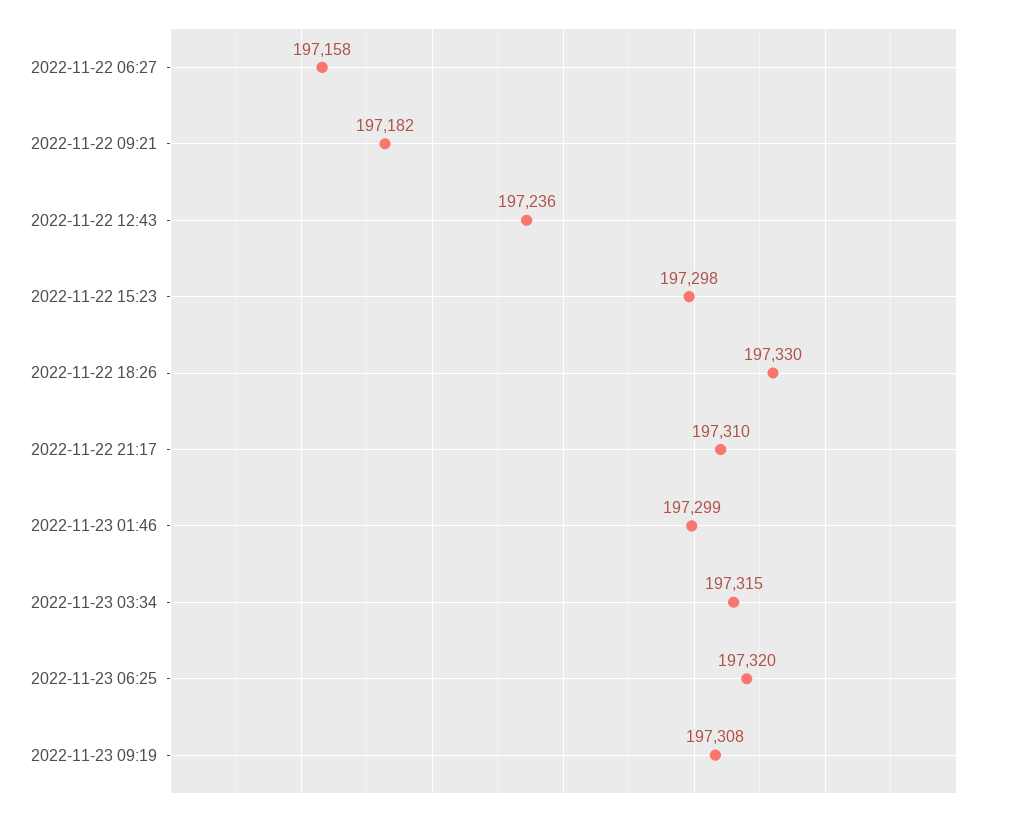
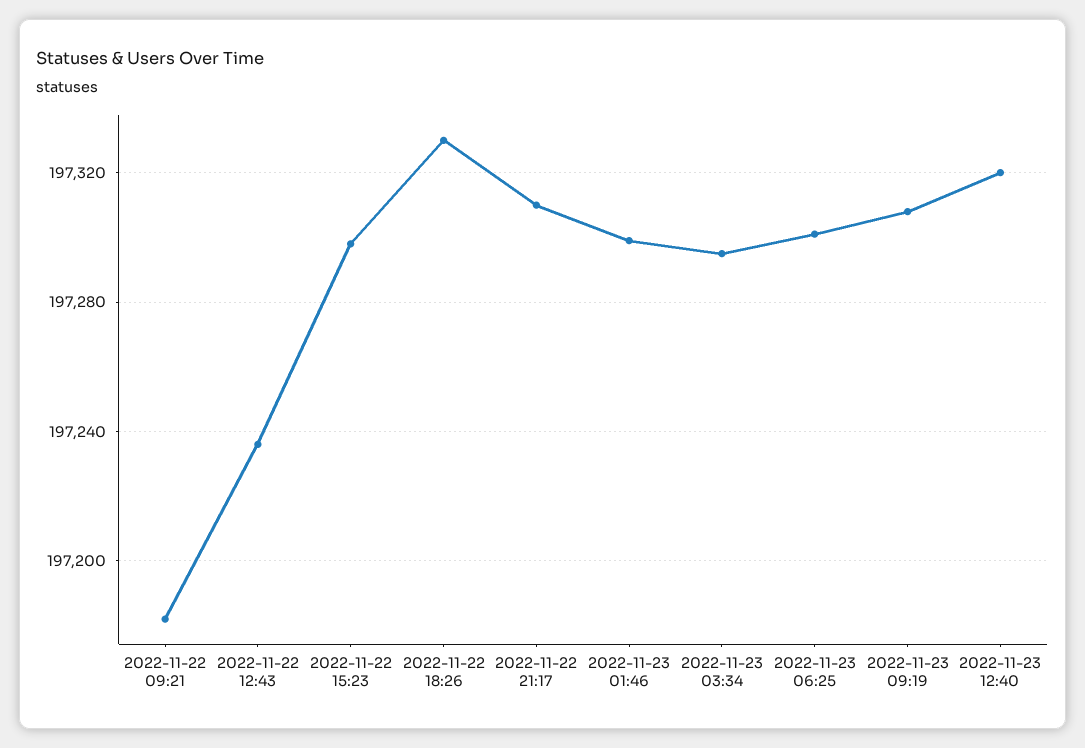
2022-11-22 06:27: 197158 -> none
2022-11-23 03:34: 197315 -> 197295
2022-11-23 06:25: 197320 -> 197300
2022-11-23 12:40: none -> 197320

